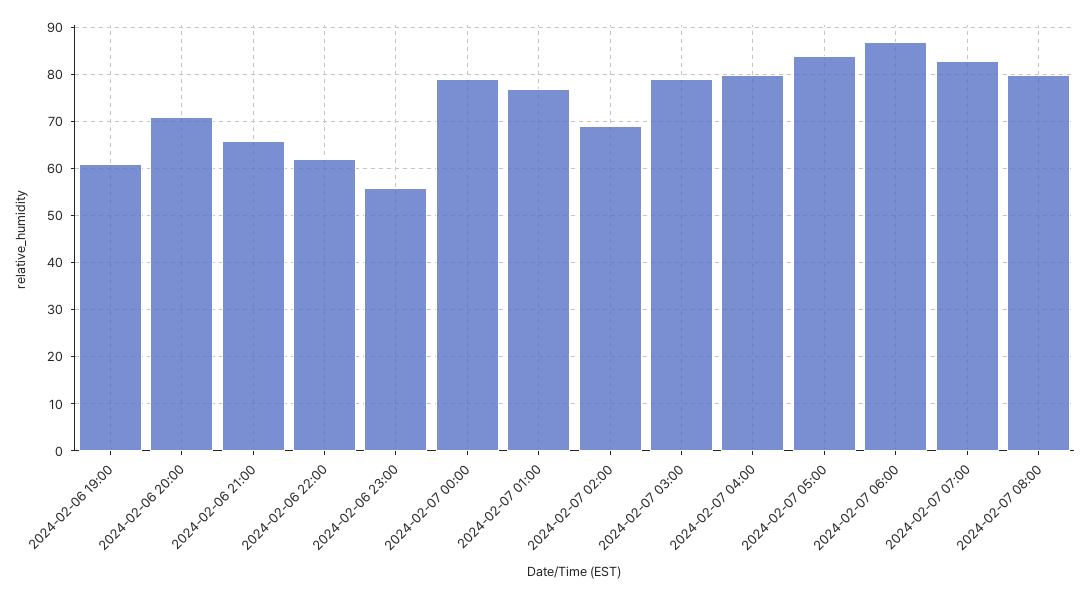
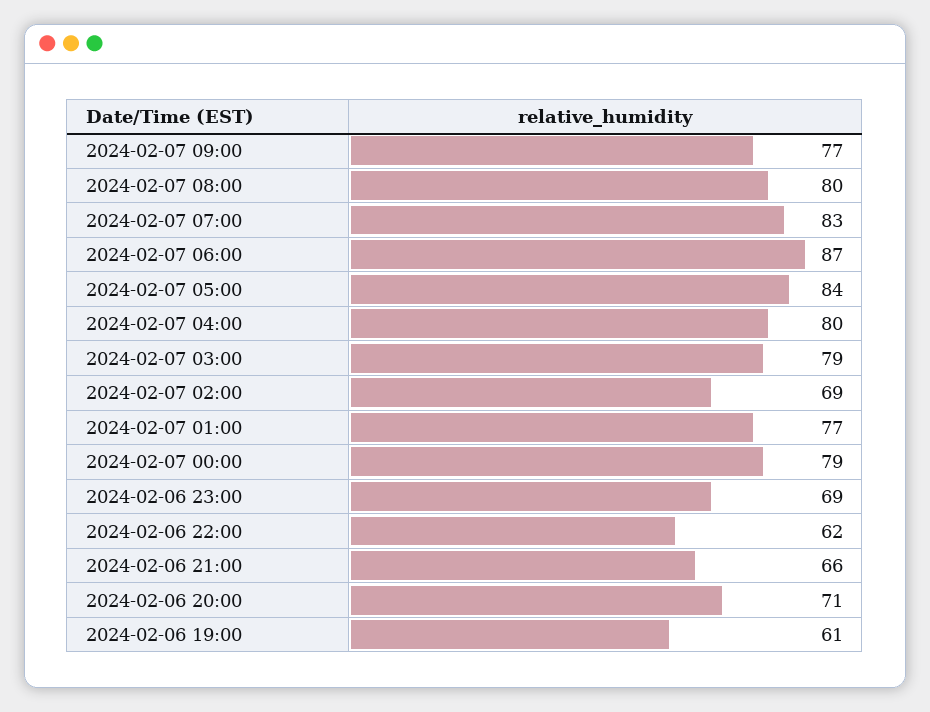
2024-02-06 23:00: 55 -> 69
2024-02-07 09:00: none -> 77

